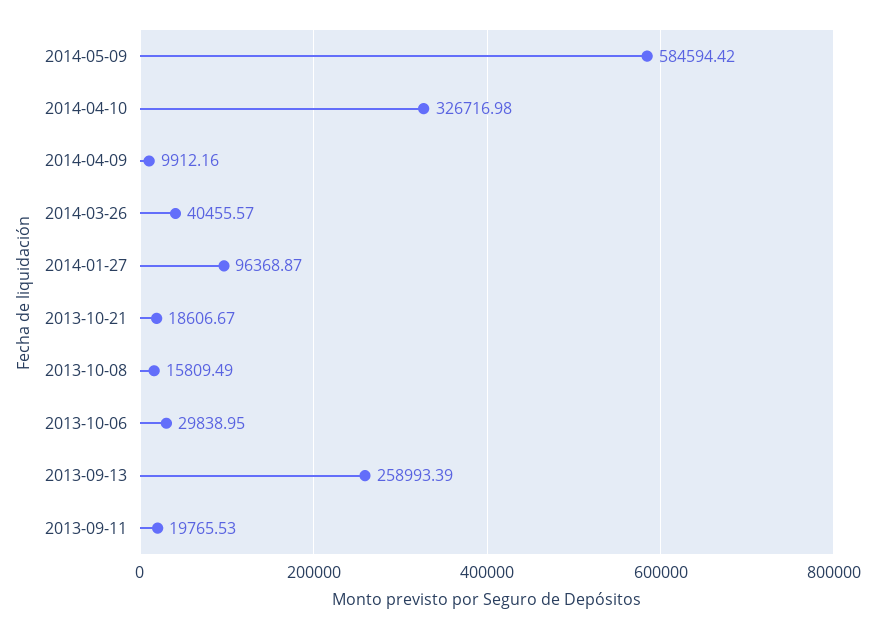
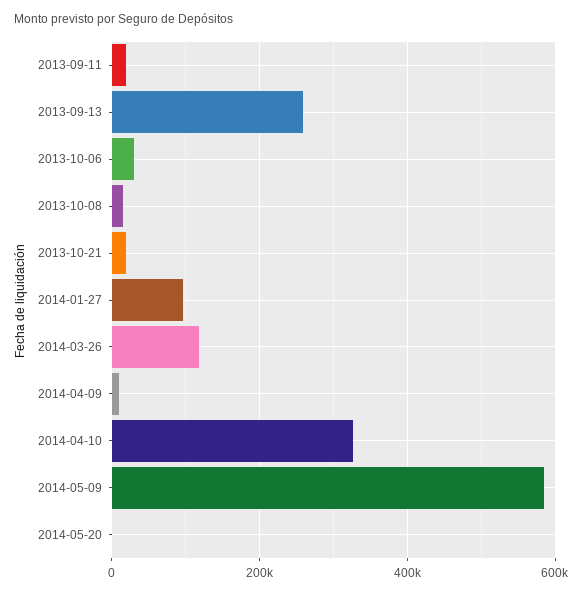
2014-03-26: 40455.57 -> 120000
2014-05-20: none -> 0

